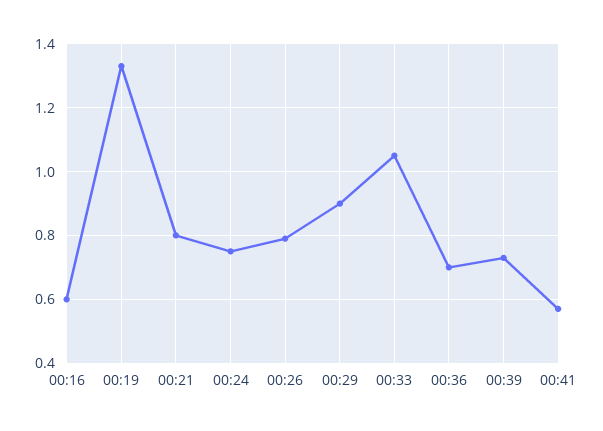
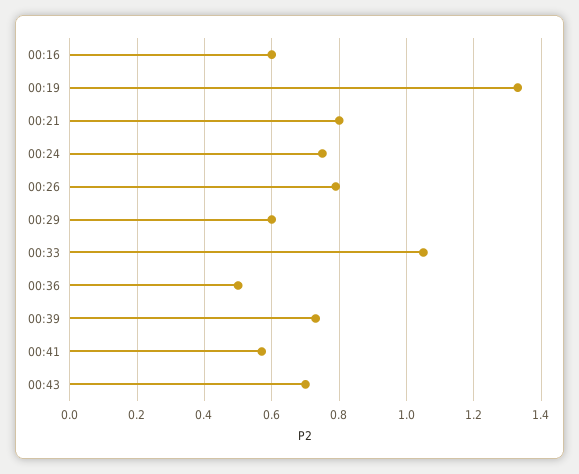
00:29: 0.9 -> 0.6
00:36: 0.7 -> 0.5
00:43: none -> 0.7

